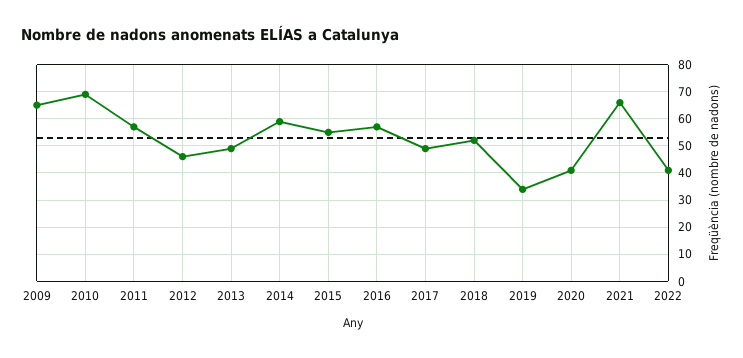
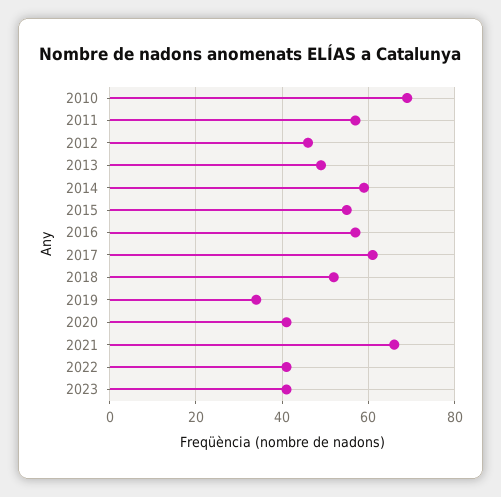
2009: 65 -> none
2017: 50 -> 60
2023: none -> 40

